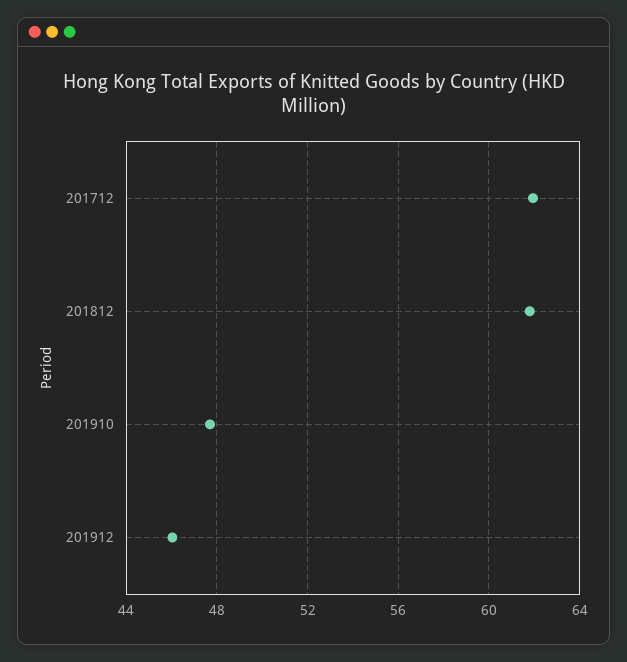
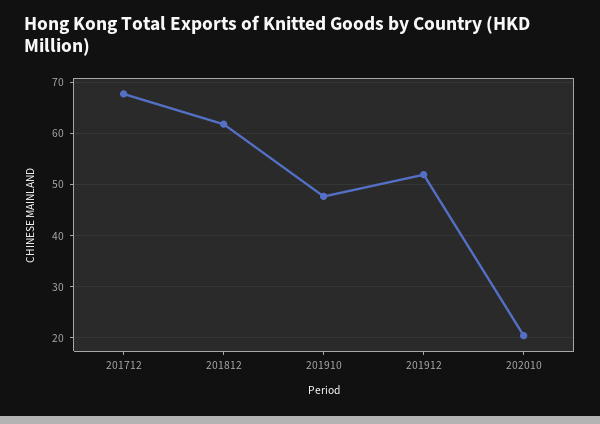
201712: 62 -> 68
201912: 46 -> 52
202010: none -> 20

